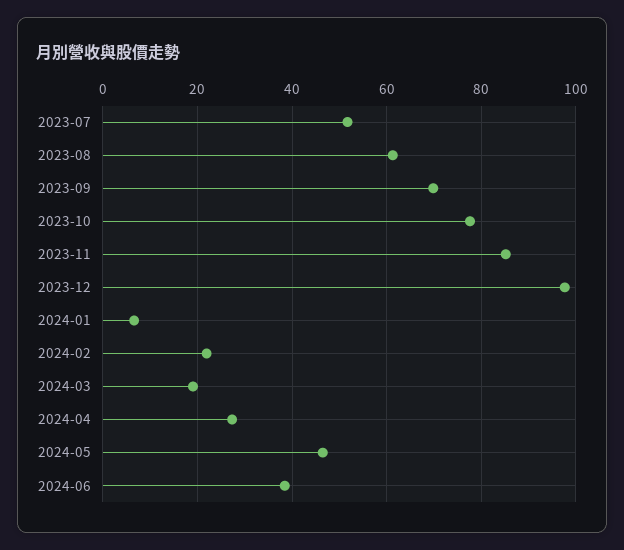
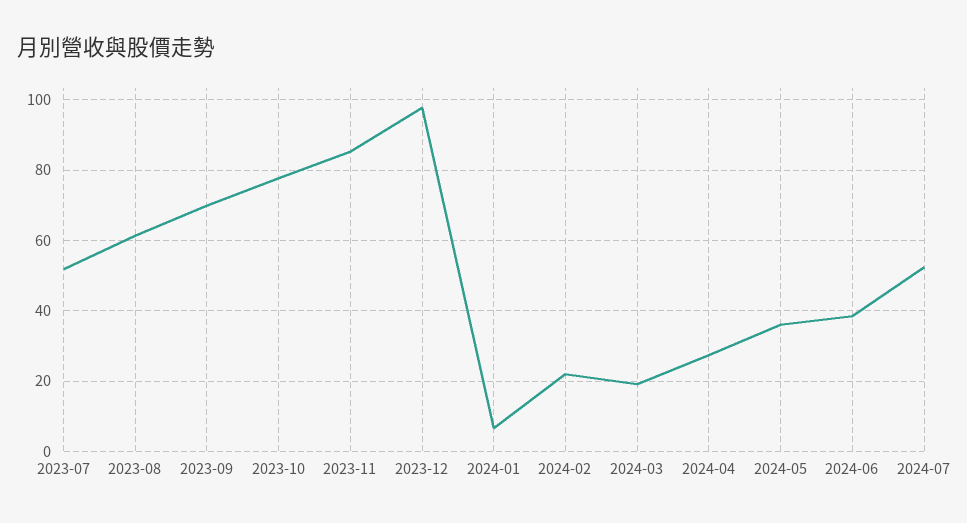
2024-05: 46 -> 36
2024-07: none -> 52

